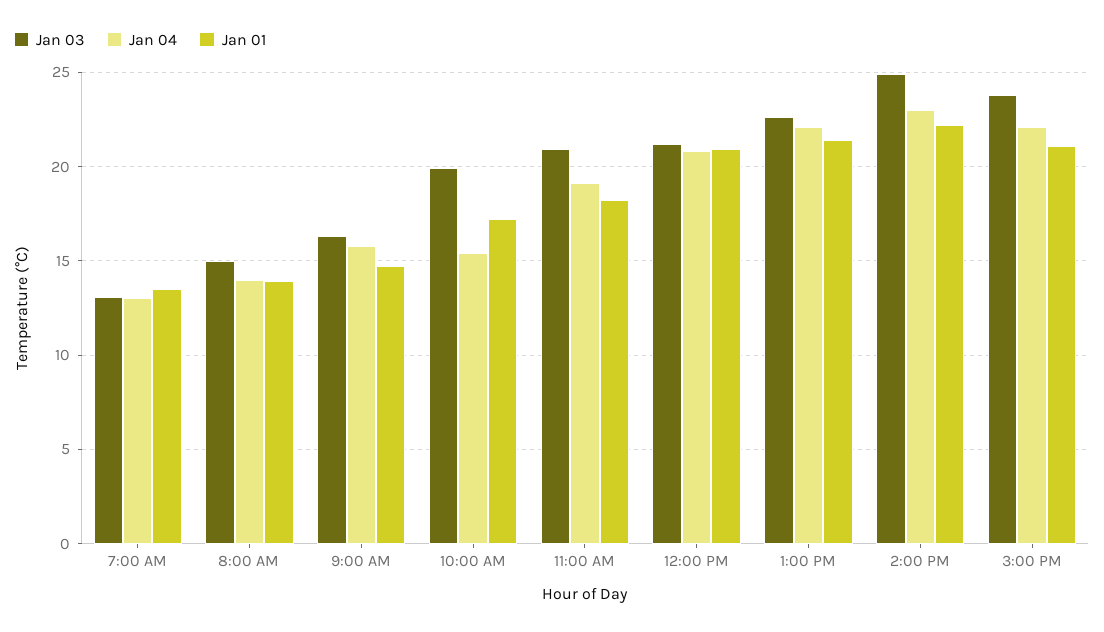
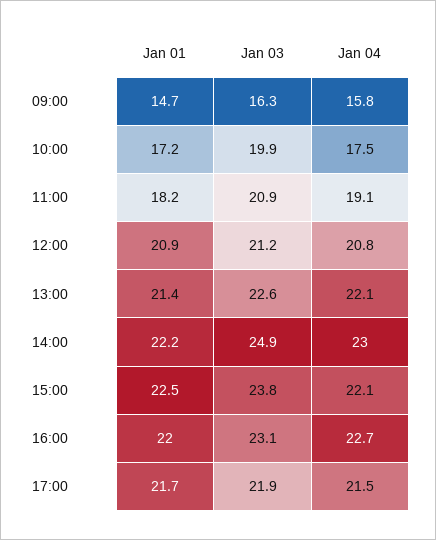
Jan 03, 7:00 AM: 13 -> none
Jan 04, 7:00 AM: 13 -> none
Jan 01, 7:00 AM: 13.5 -> none
Jan 03, 8:00 AM: 15 -> none
Jan 04, 8:00 AM: 14 -> none
Jan 01, 8:00 AM: 14 -> none
Jan 04, 10:00 AM: 15.5 -> 17.5
Jan 01, 3:00 PM: 21 -> 22.5
Jan 01, 16:00: none -> 22
Jan 03, 16:00: none -> 23.1
Jan 04, 16:00: none -> 22.7
Jan 01, 17:00: none -> 21.7
Jan 03, 17:00: none -> 21.9
Jan 04, 17:00: none -> 21.5

